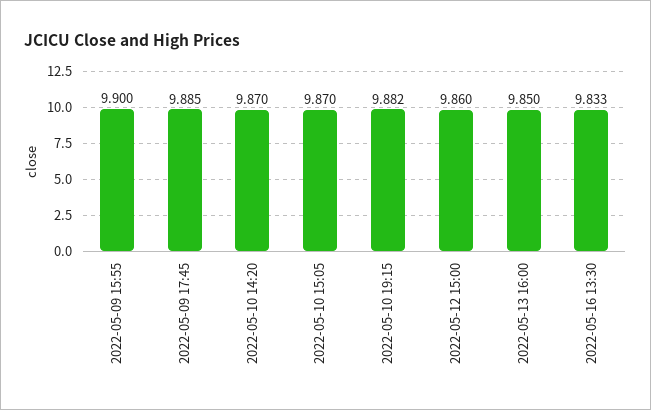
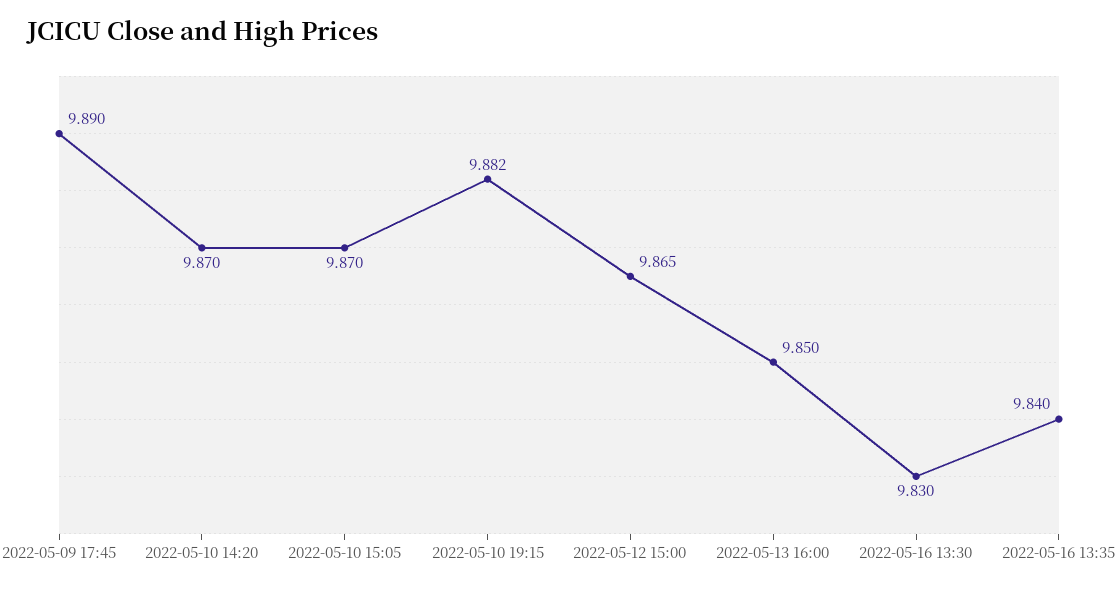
2022-05-09 15:55: 9.9 -> none
2022-05-09 17:45: 9.885 -> 9.89
2022-05-12 15:00: 9.86 -> 9.865
2022-05-16 13:30: 9.833 -> 9.83
2022-05-16 13:35: none -> 9.84

